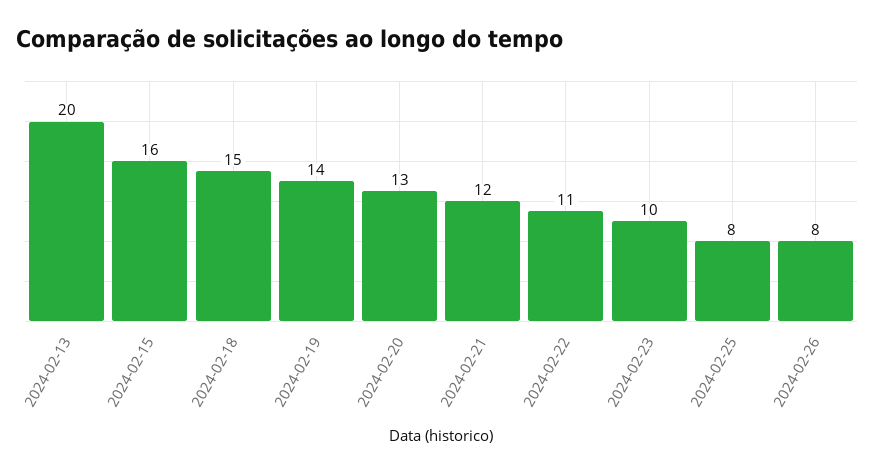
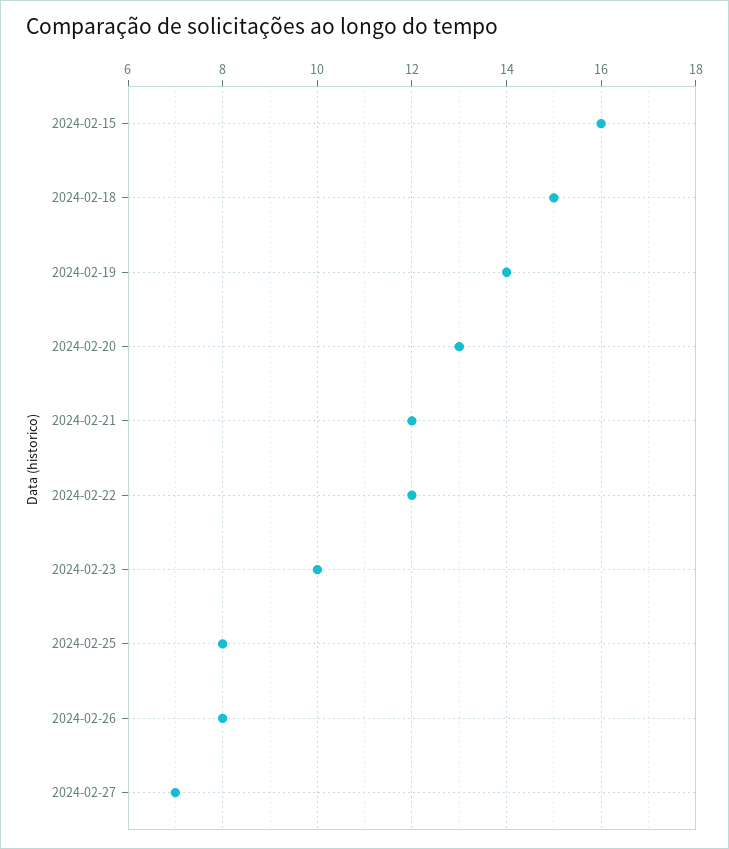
2024-02-13: 20 -> none
2024-02-22: 11 -> 12
2024-02-27: none -> 7

